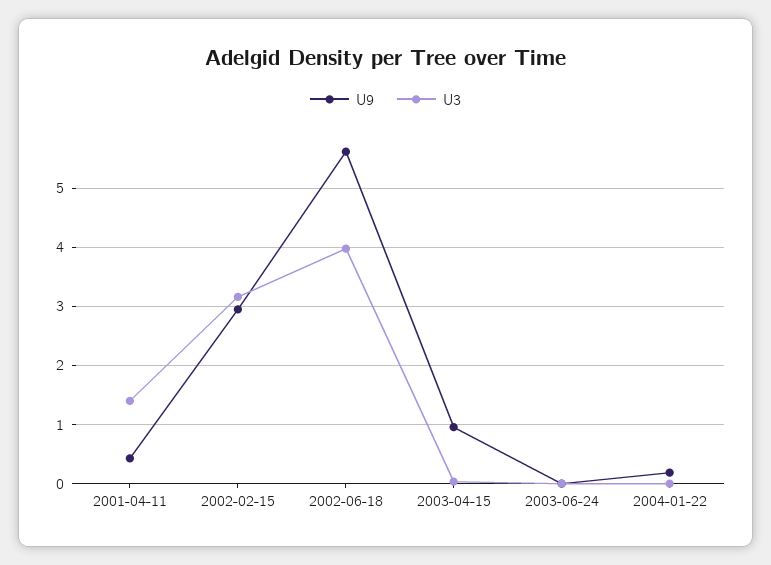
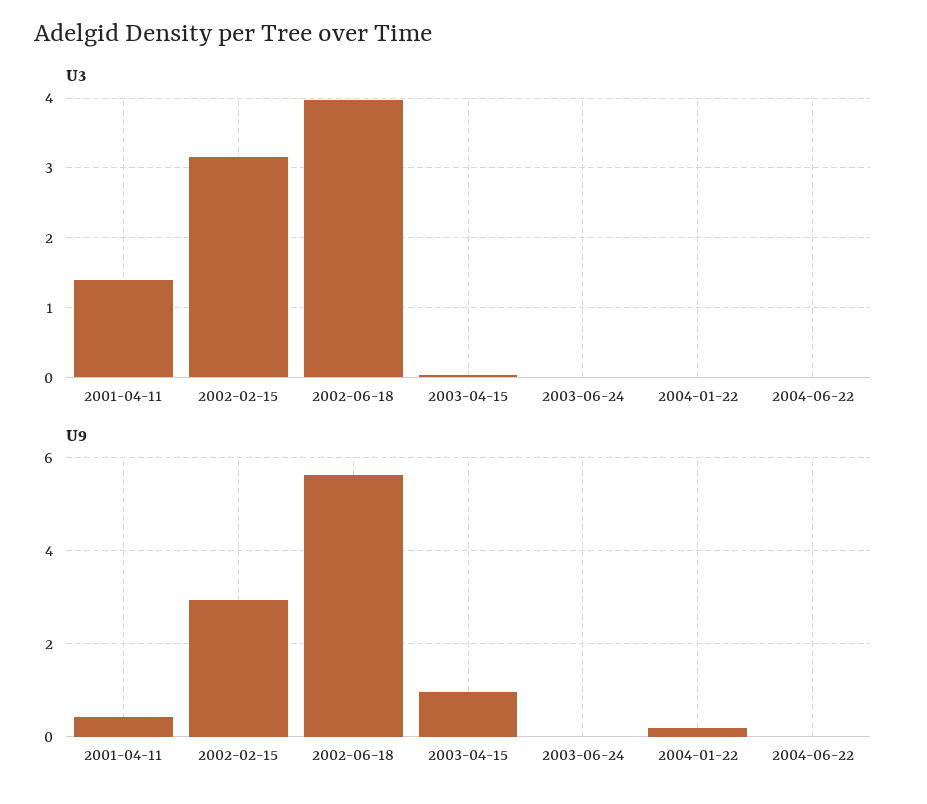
U3, 2004-06-22: none -> 0
U9, 2004-06-22: none -> 0

